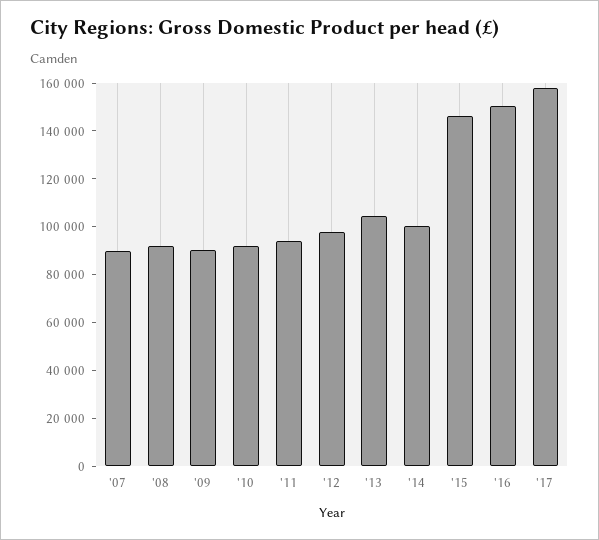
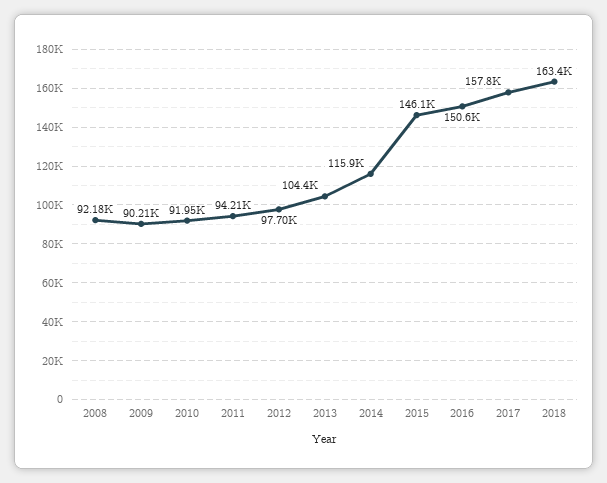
'07: 90000 -> none
'14: 100000 -> 115900
2018: none -> 163400

